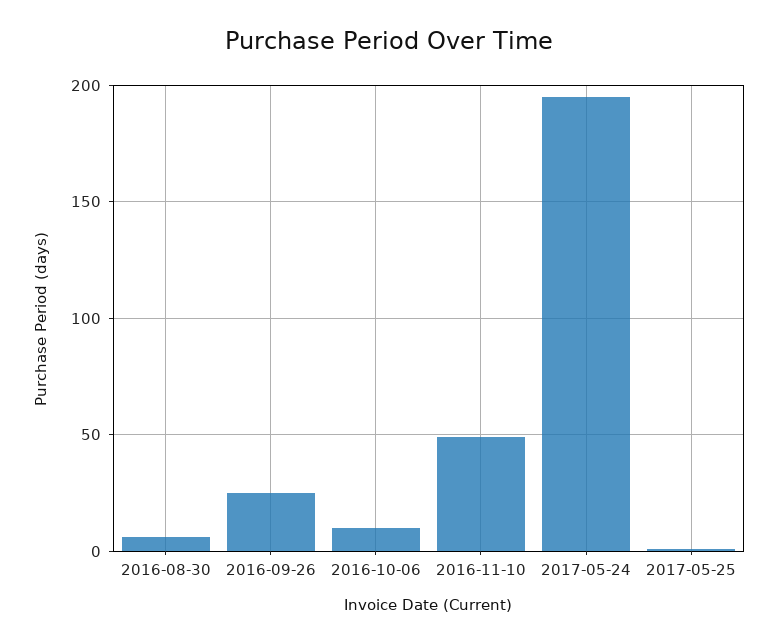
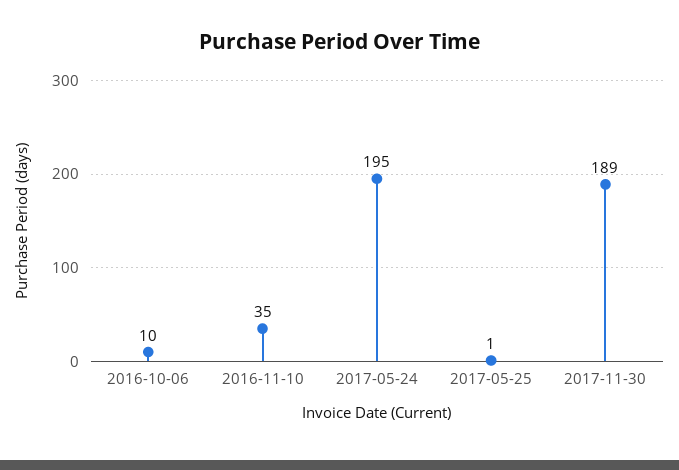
2016-08-30: 5 -> none
2016-09-26: 25 -> none
2016-11-10: 50 -> 35
2017-11-30: none -> 189

